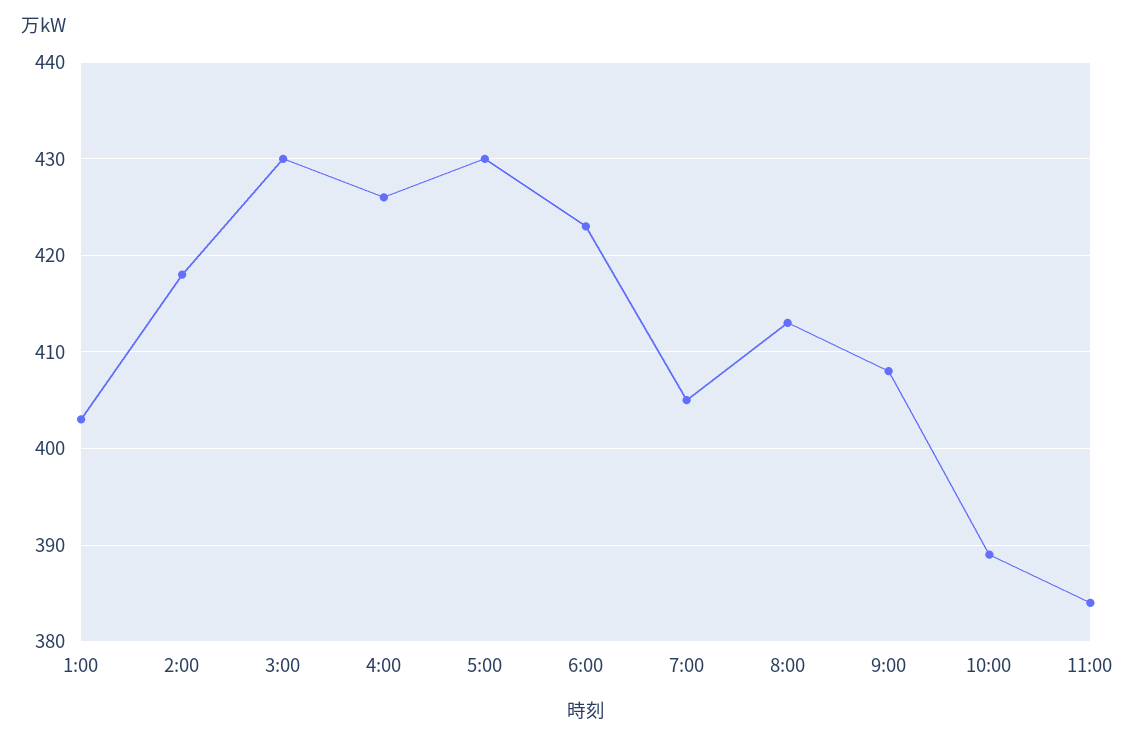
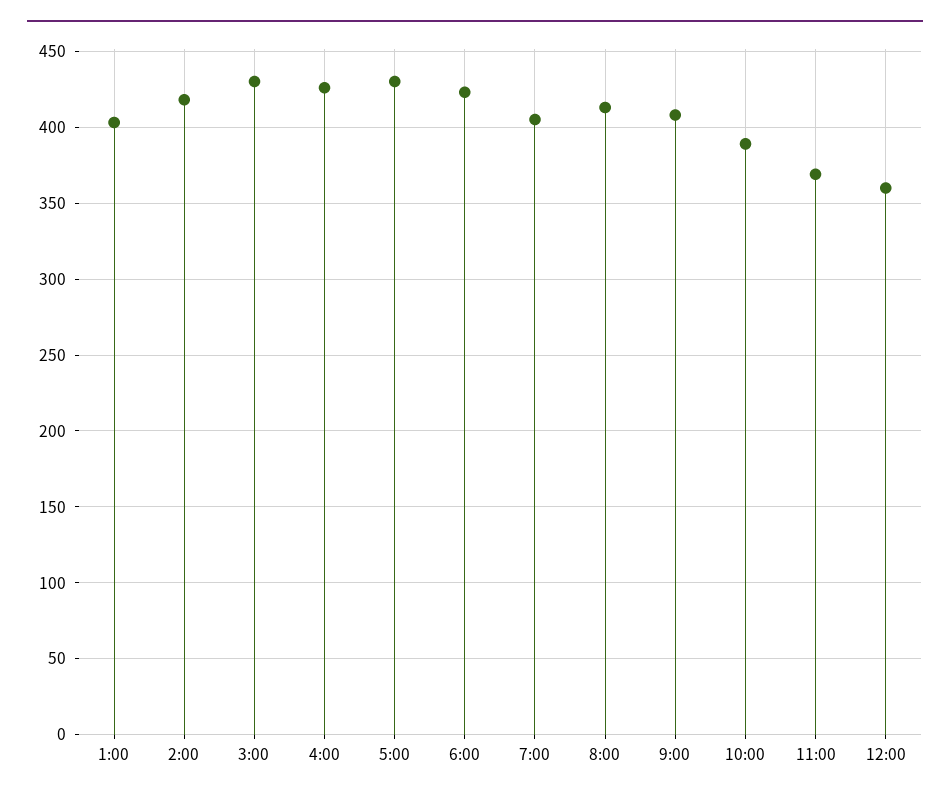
11:00: 384 -> 370
12:00: none -> 360

